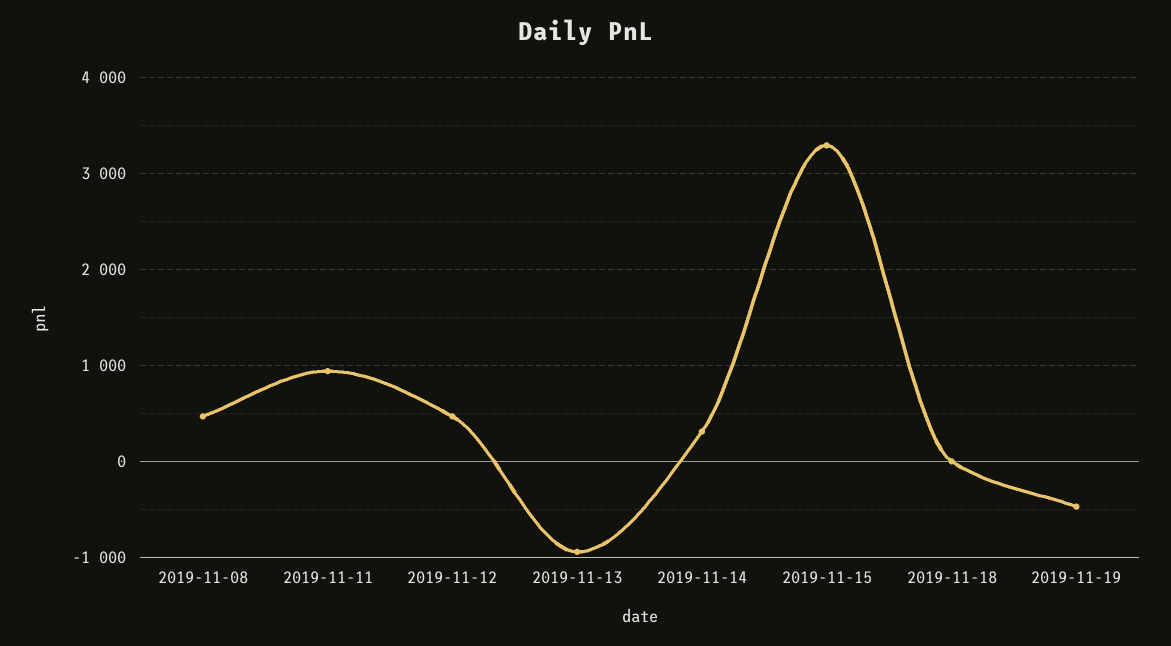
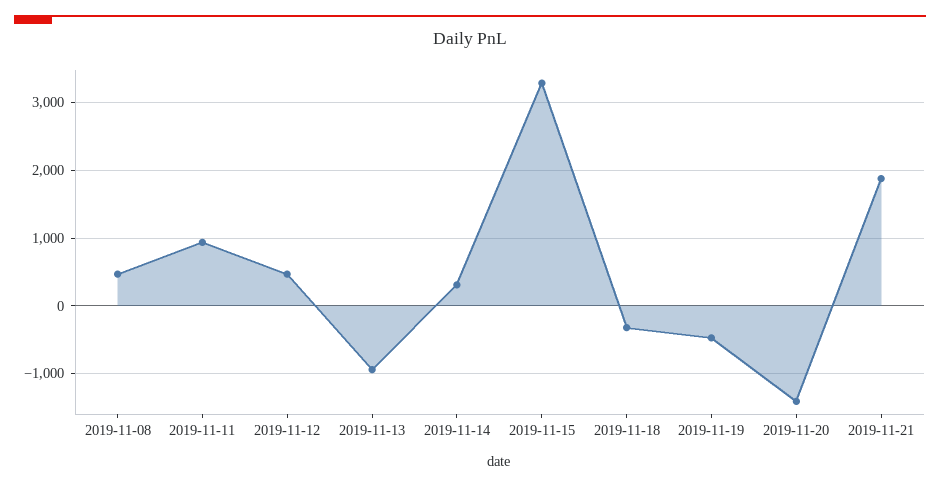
2019-11-18: 0 -> -300
2019-11-20: none -> -1400
2019-11-21: none -> 1900

